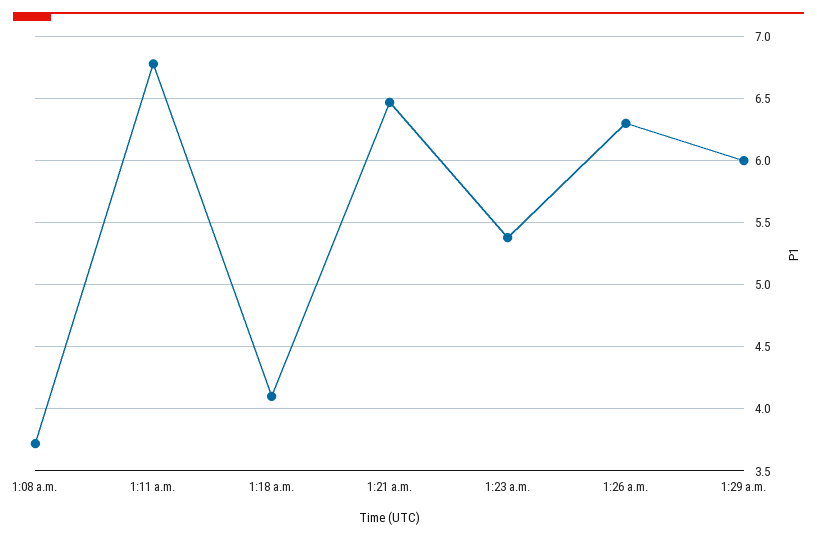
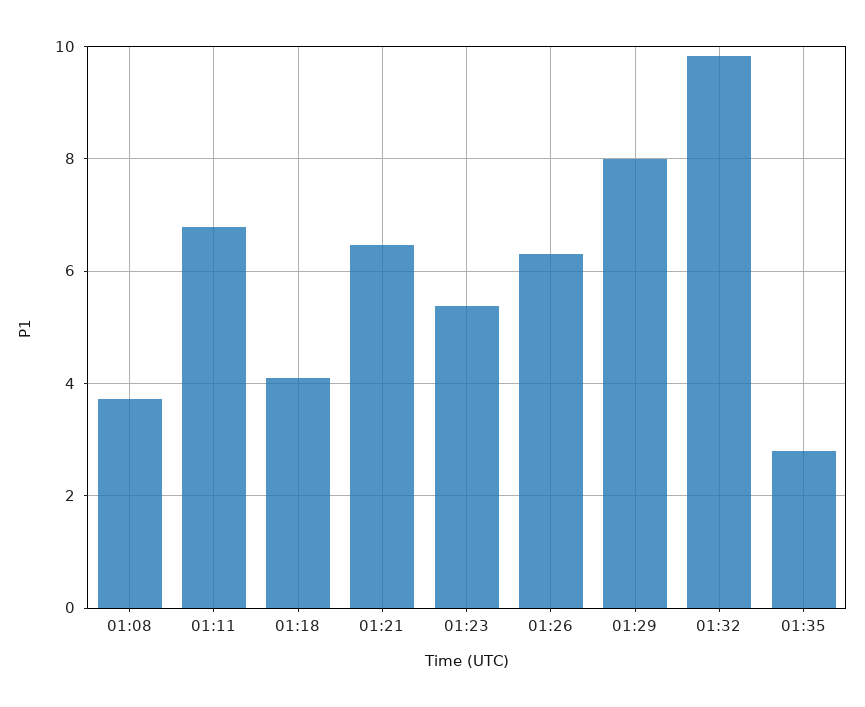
1:29 a.m.: 6 -> 8
01:32: none -> 9.8
01:35: none -> 2.8

